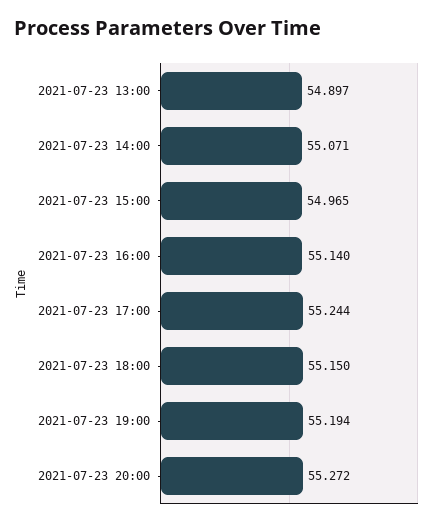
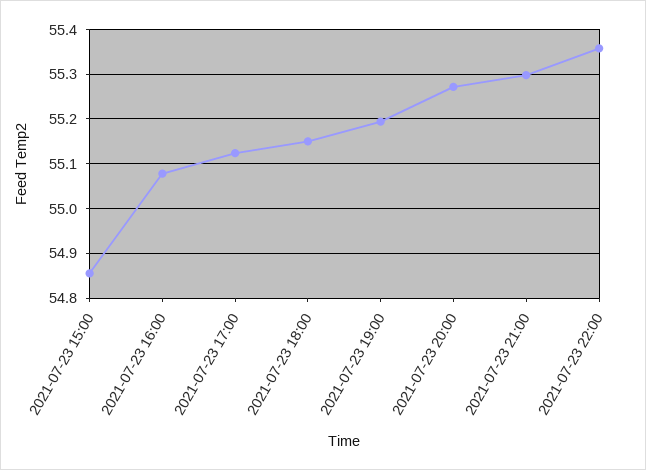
2021-07-23 13:00: 54.897 -> none
2021-07-23 14:00: 55.071 -> none
2021-07-23 15:00: 54.965 -> 54.86
2021-07-23 16:00: 55.14 -> 55.08
2021-07-23 17:00: 55.244 -> 55.12
2021-07-23 21:00: none -> 55.3
2021-07-23 22:00: none -> 55.36

